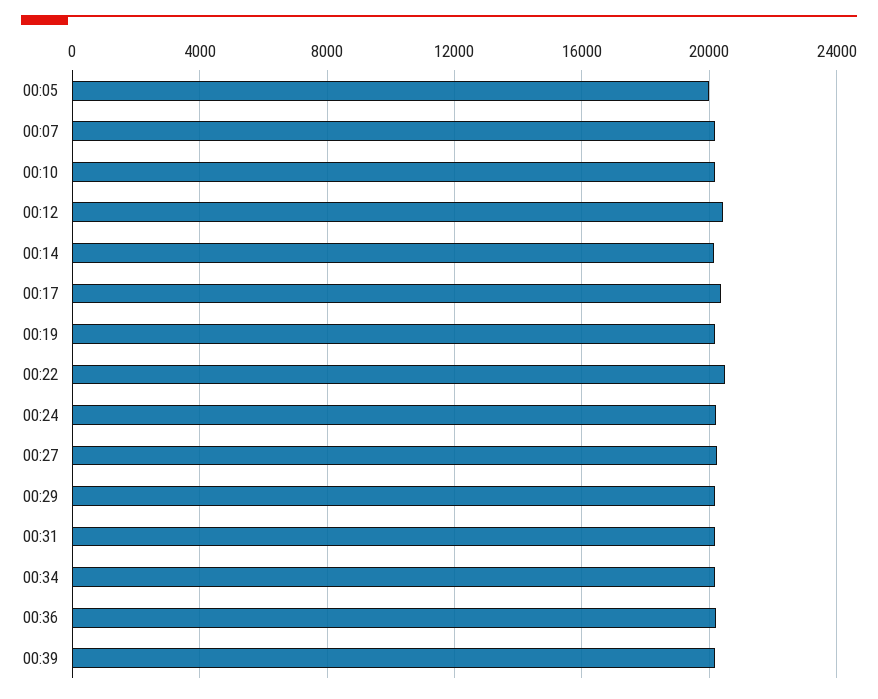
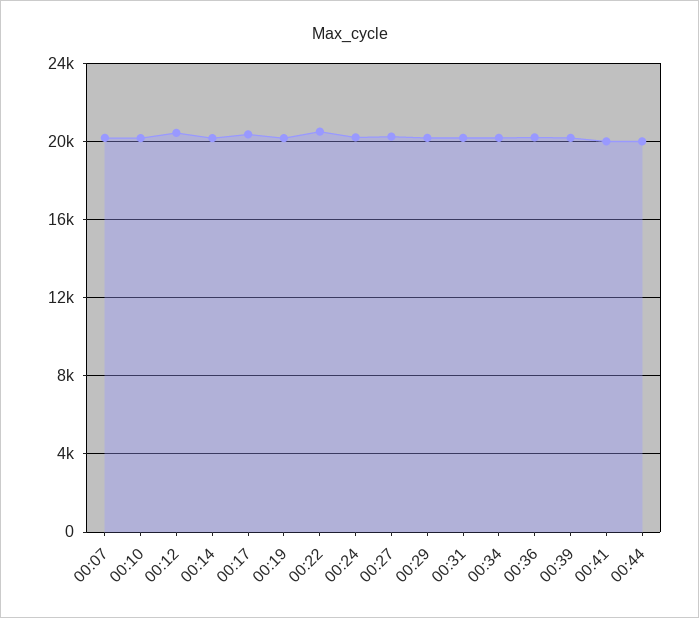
00:05: 20000 -> none
00:41: none -> 20000
00:44: none -> 20000

